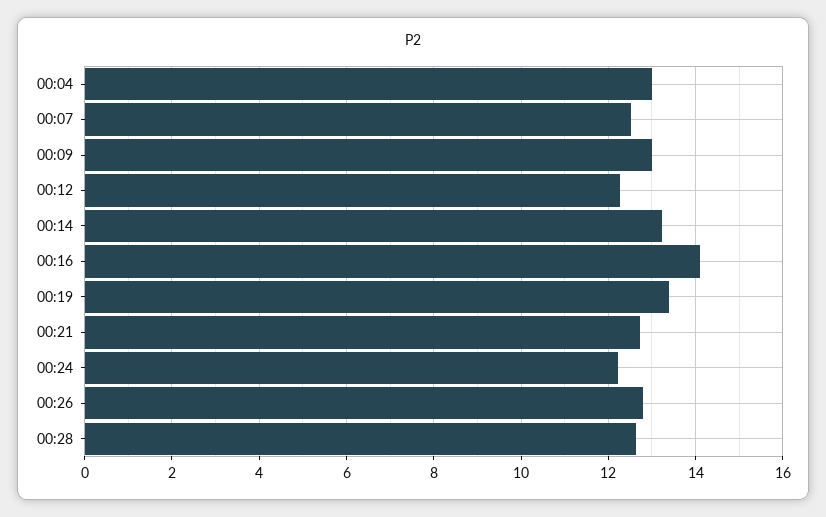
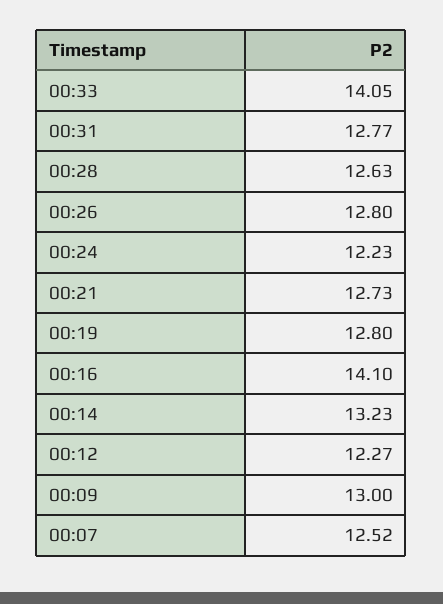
00:04: 13 -> none
00:19: 13.4 -> 12.8
00:33: none -> 14.05
00:31: none -> 12.77

